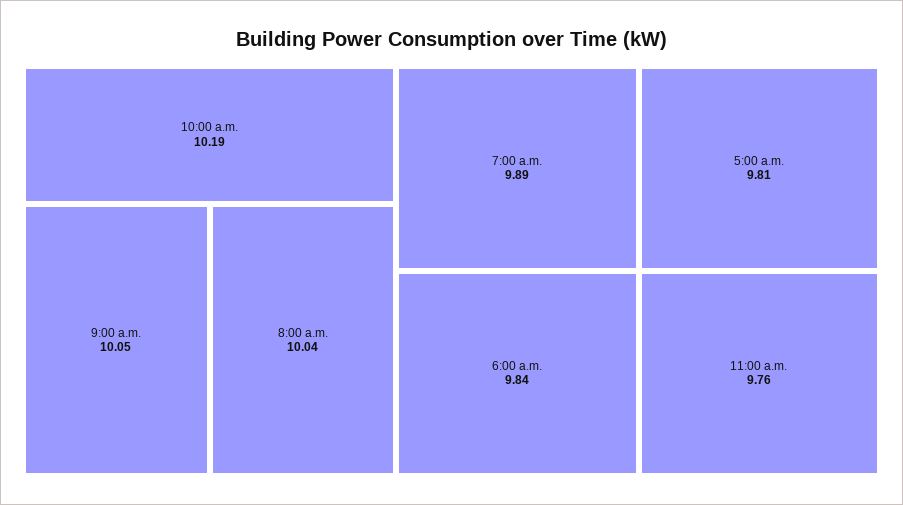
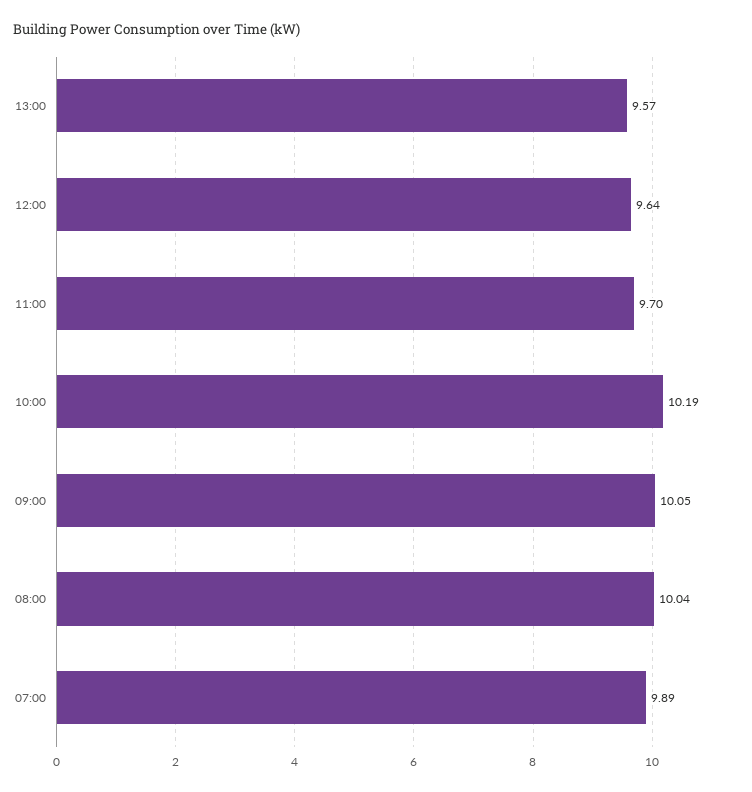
6:00 a.m.: 9.84 -> none
5:00 a.m.: 9.81 -> none
11:00 a.m.: 9.76 -> 9.7
13:00: none -> 9.57
12:00: none -> 9.64

